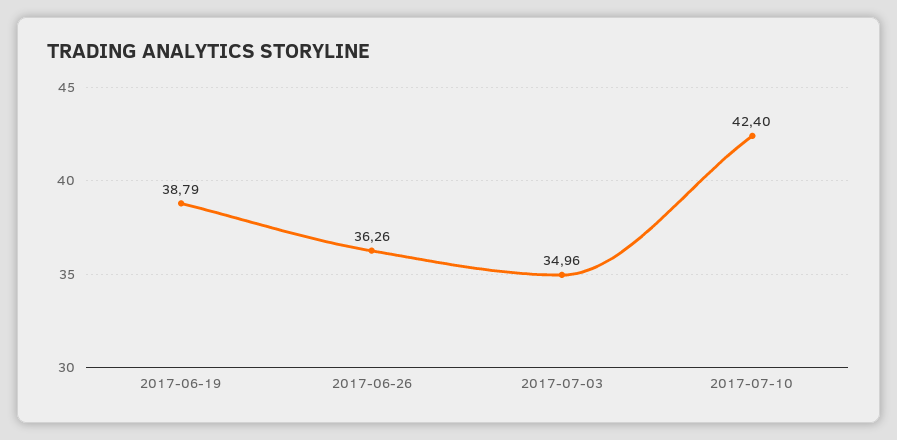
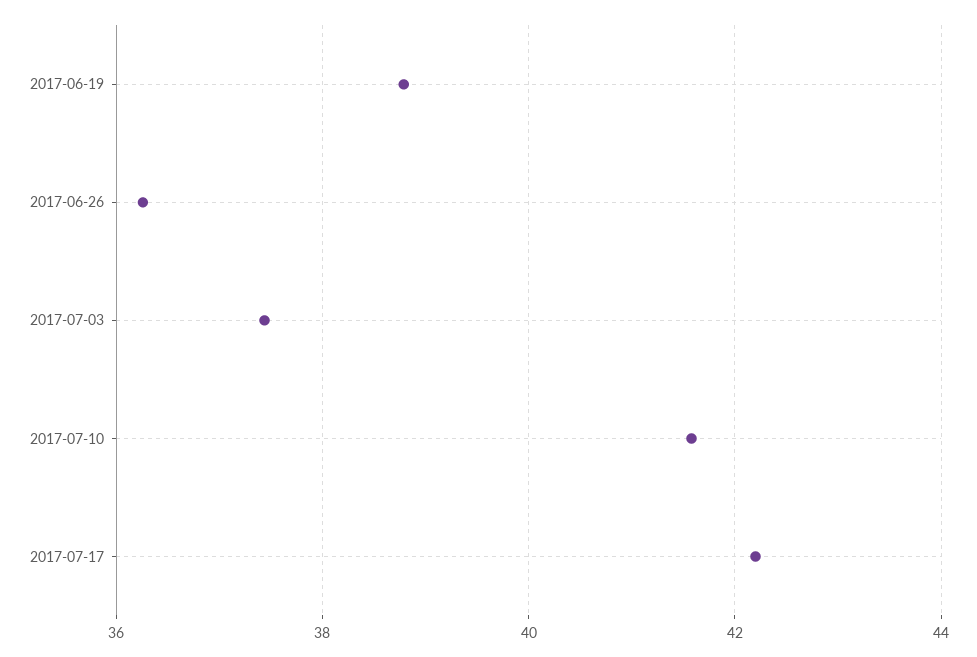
2017-07-03: 34.96 -> 37.4
2017-07-10: 42.4 -> 41.6
2017-07-17: none -> 42.2

